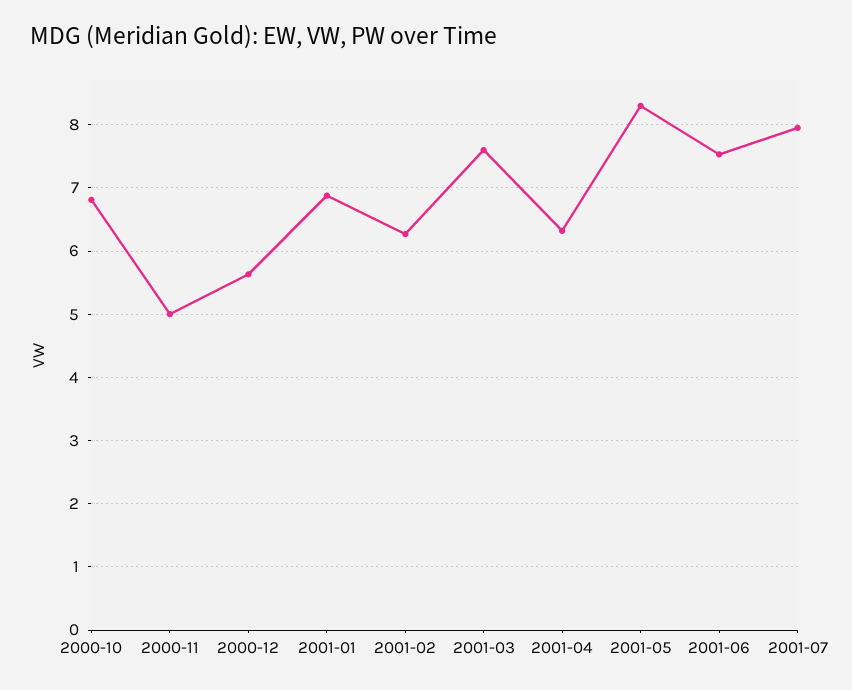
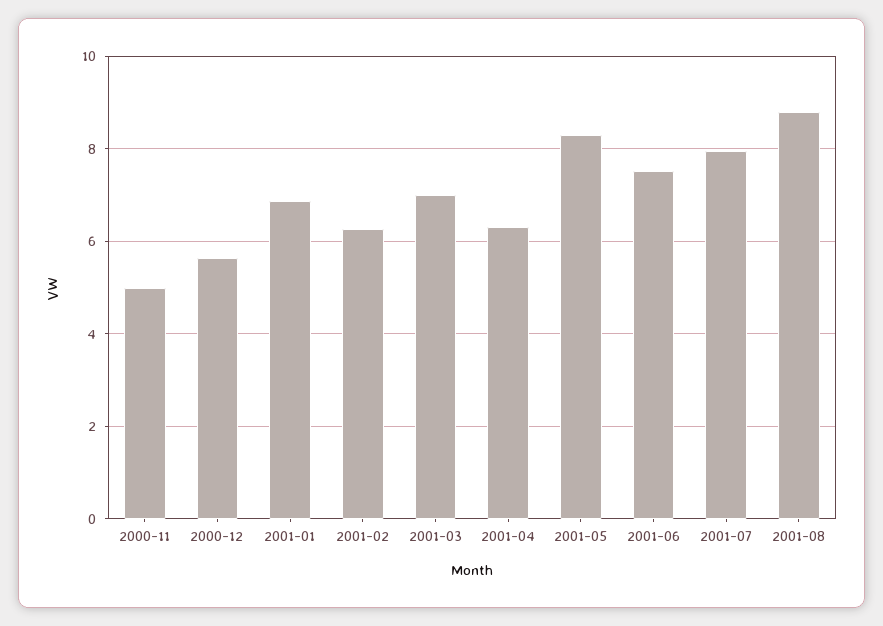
2000-10: 6.8 -> none
2001-03: 7.6 -> 7
2001-08: none -> 8.8

